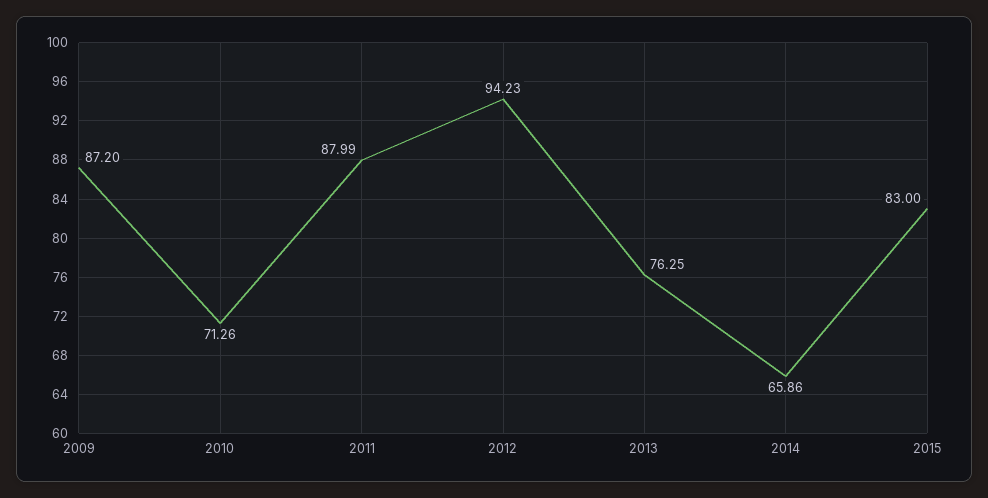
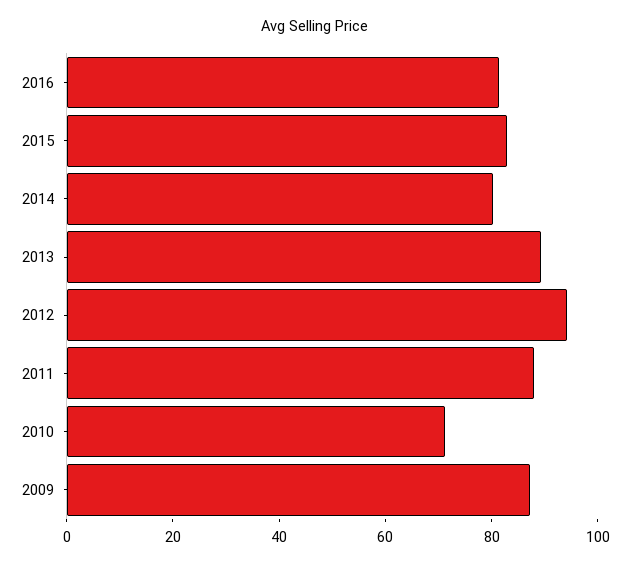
2013: 76.25 -> 90
2014: 65.86 -> 80
2016: none -> 80

